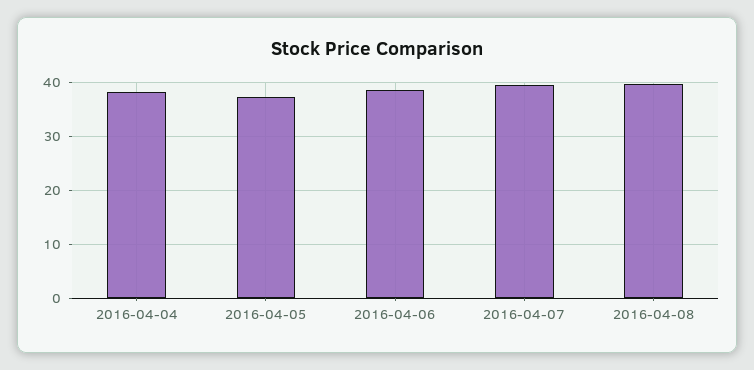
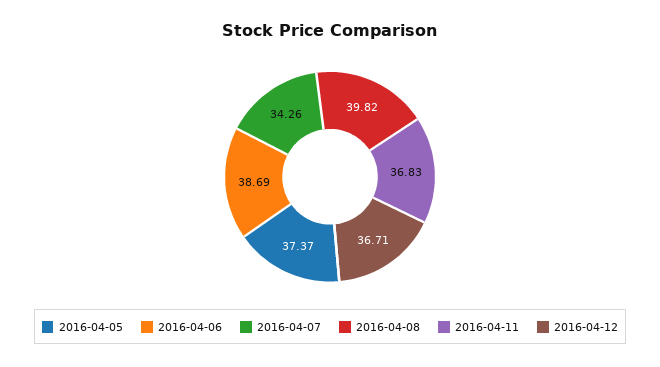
2016-04-04: 38 -> none
2016-04-07: 40 -> 34.26
2016-04-11: none -> 36.83
2016-04-12: none -> 36.71

